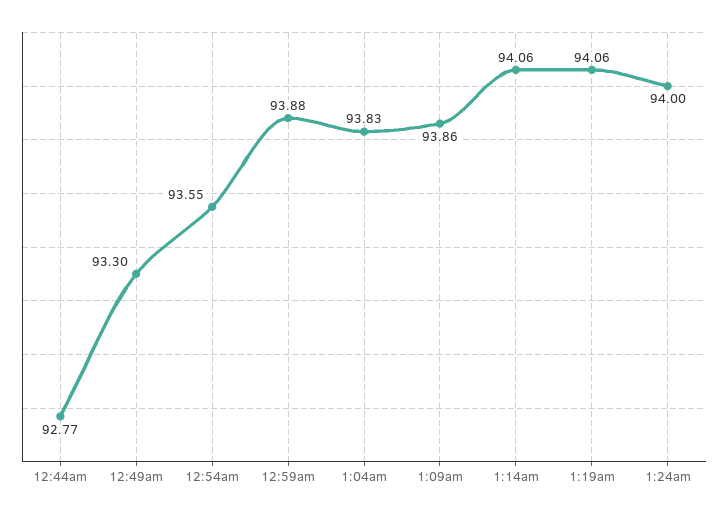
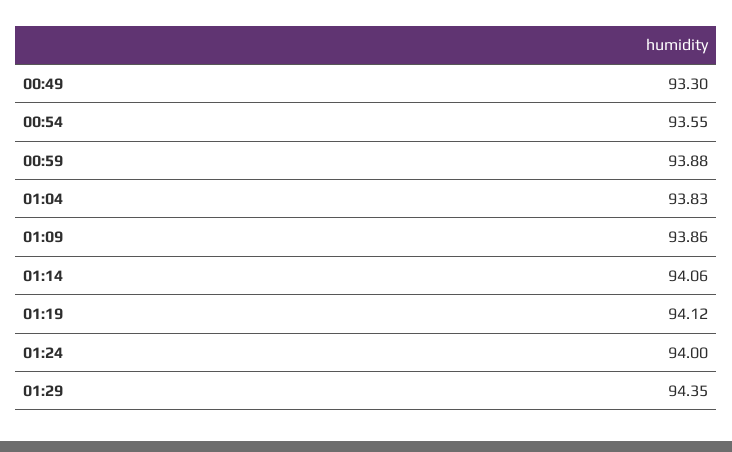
12:44am: 92.77 -> none
1:19am: 94.06 -> 94.12
01:29: none -> 94.35

